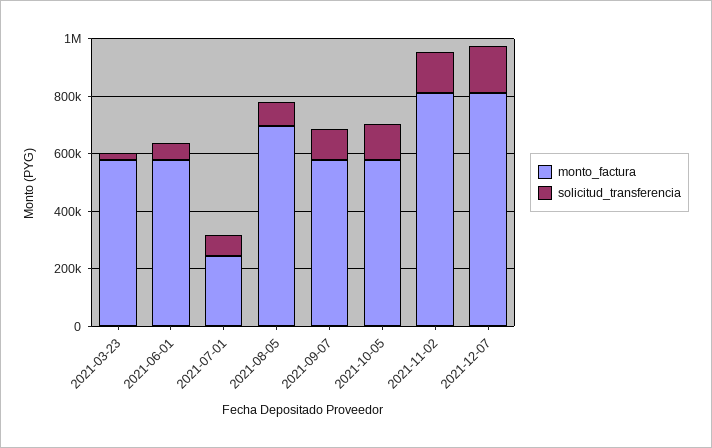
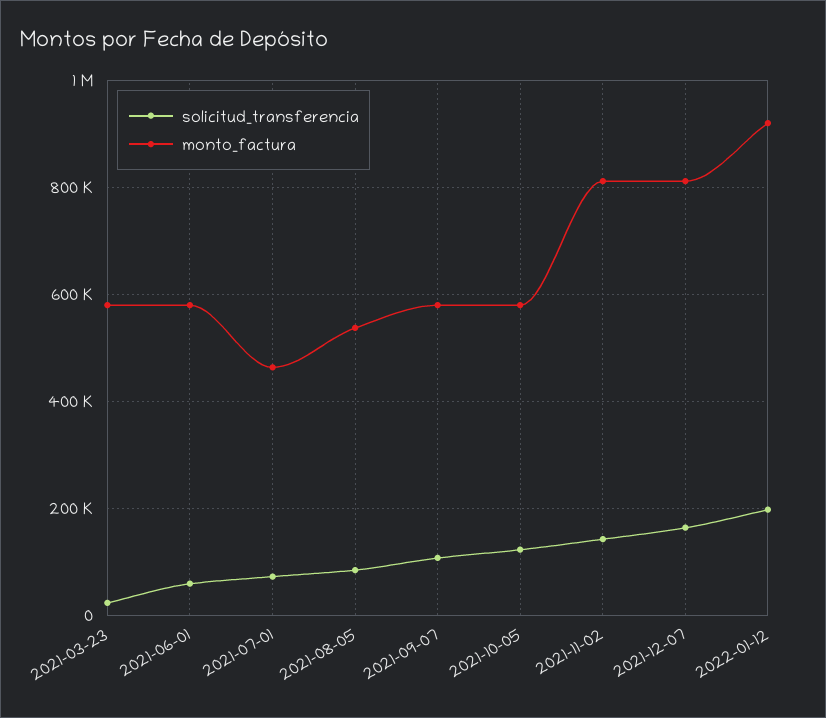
monto_factura, 2021-07-01: 250000 -> 460000
monto_factura, 2021-08-05: 700000 -> 540000
solicitud_transferencia, 2022-01-12: none -> 200000
monto_factura, 2022-01-12: none -> 920000

